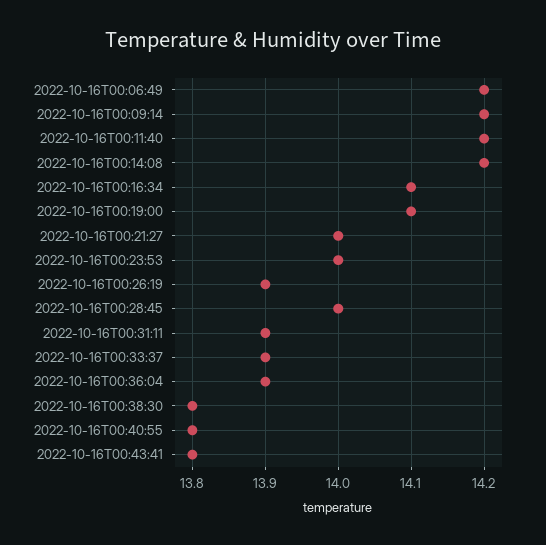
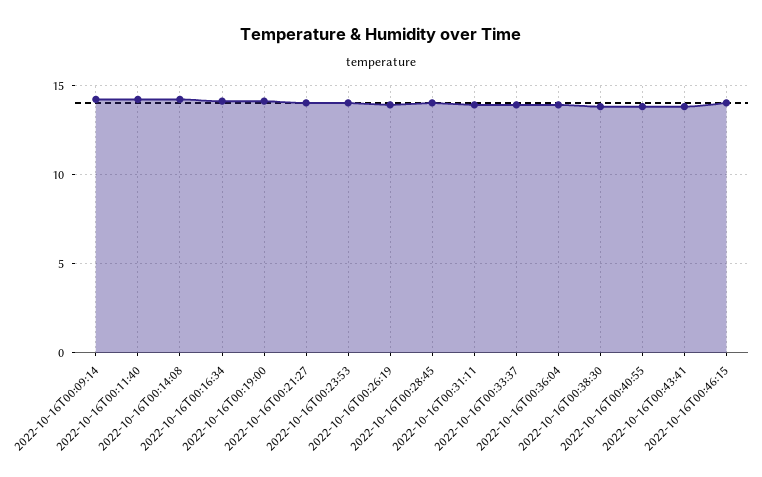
2022-10-16T00:06:49: 14.2 -> none
2022-10-16T00:46:15: none -> 14

